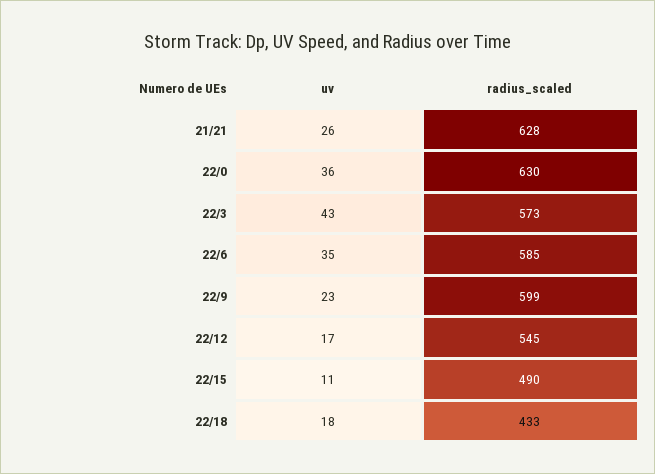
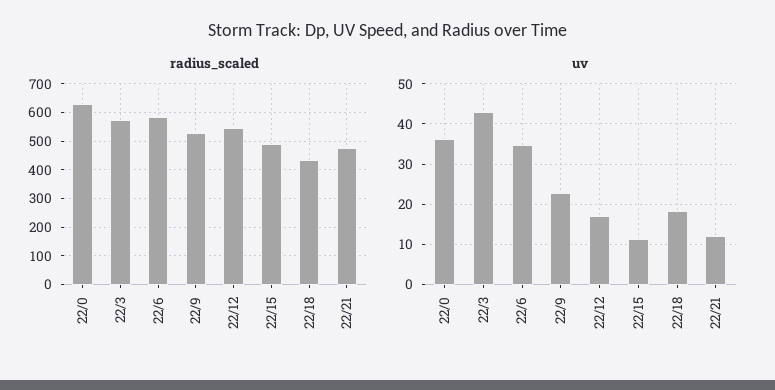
uv, 21/21: 26 -> none
radius_scaled, 21/21: 628 -> none
radius_scaled, 22/9: 599 -> 525
radius_scaled, 22/21: none -> 475
uv, 22/21: none -> 12

